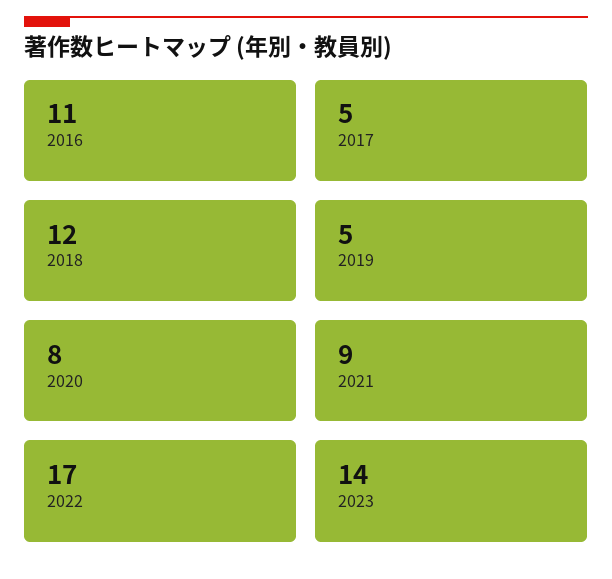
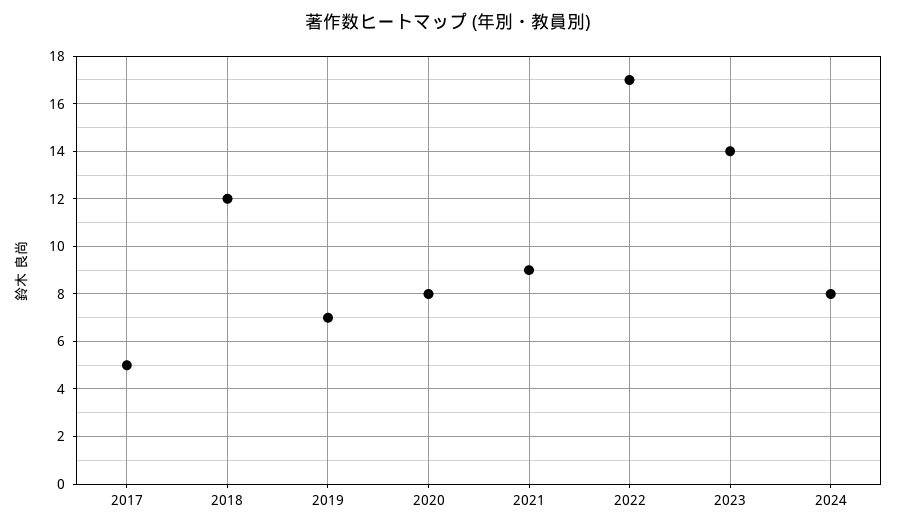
2016: 11 -> none
2019: 5 -> 7
2024: none -> 8

